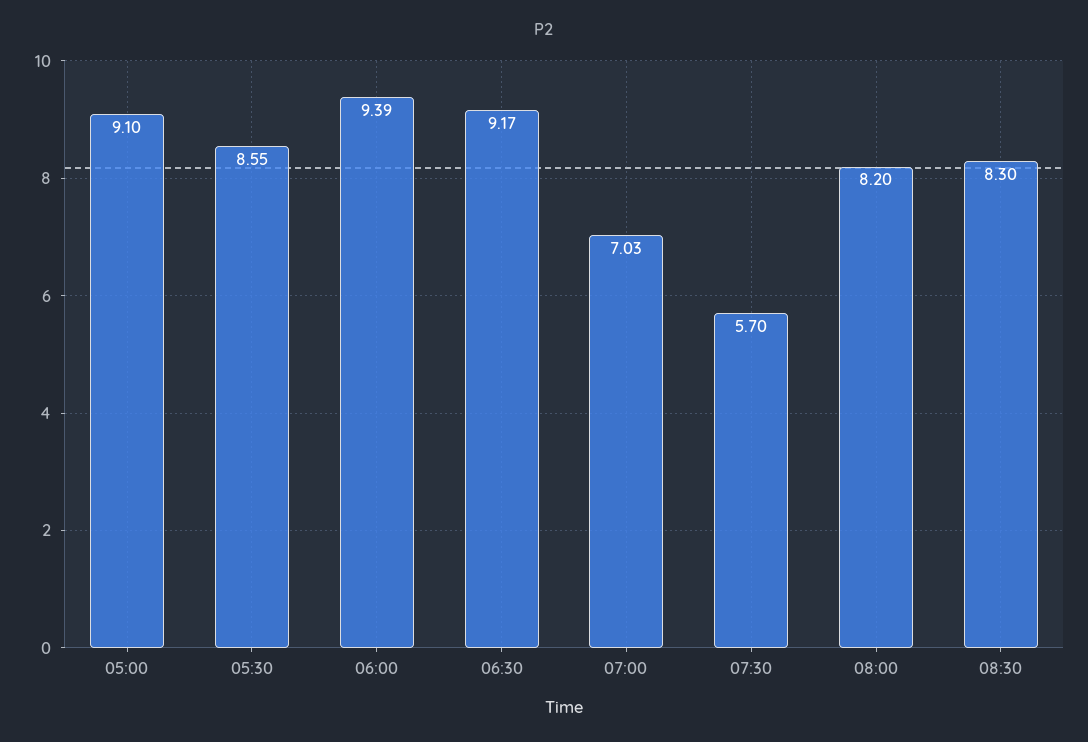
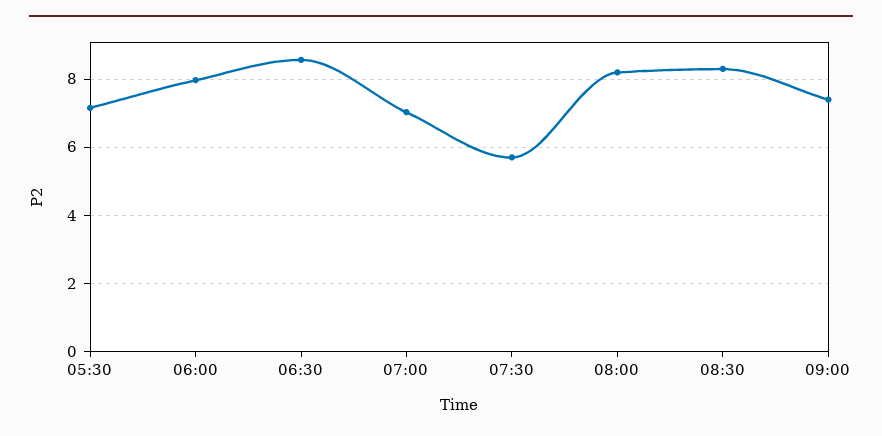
05:00: 9.1 -> none
05:30: 8.55 -> 7.2
06:00: 9.39 -> 8
06:30: 9.17 -> 8.6
09:00: none -> 7.4

